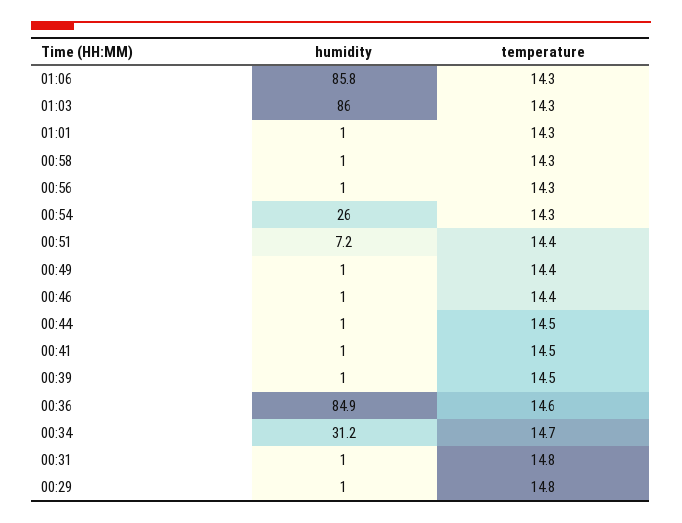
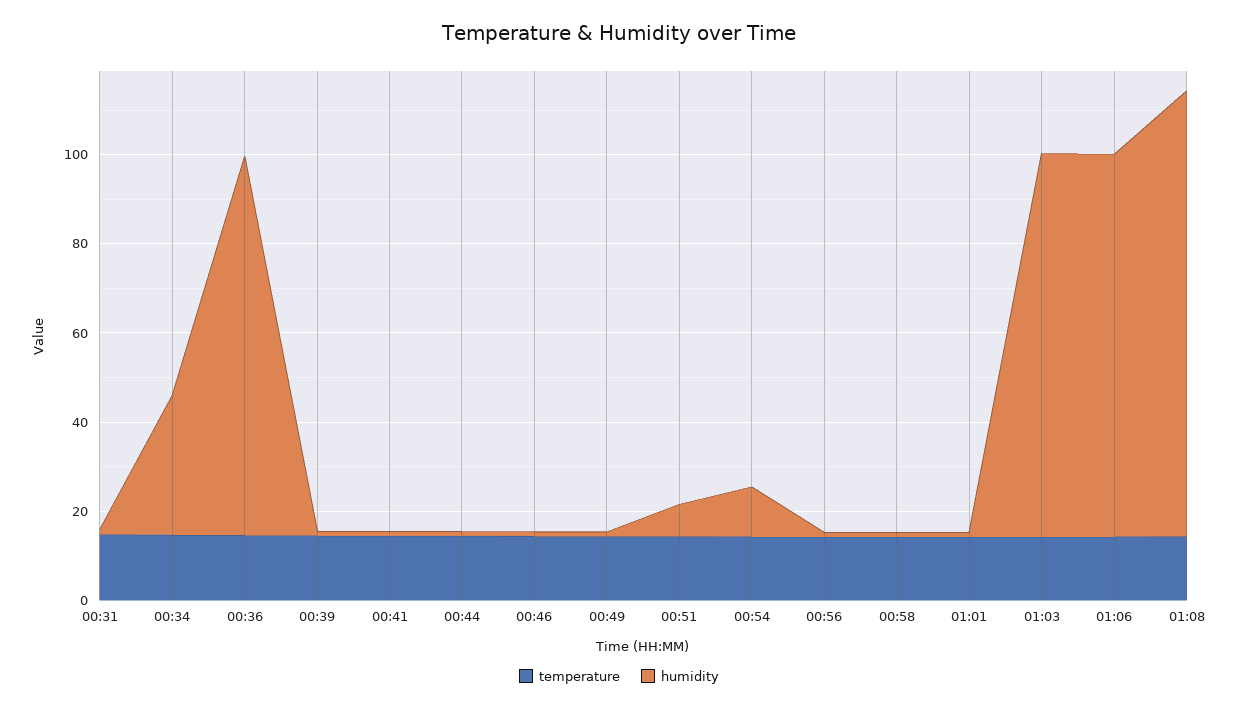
humidity, 00:54: 26 -> 10
humidity, 00:29: 1 -> none
temperature, 00:29: 14.8 -> none
temperature, 01:08: none -> 15
humidity, 01:08: none -> 100

